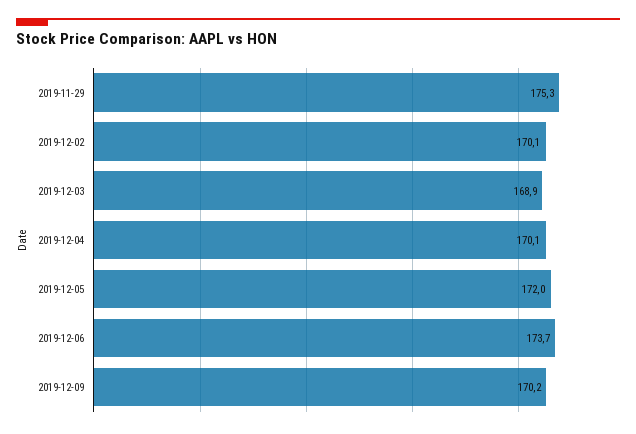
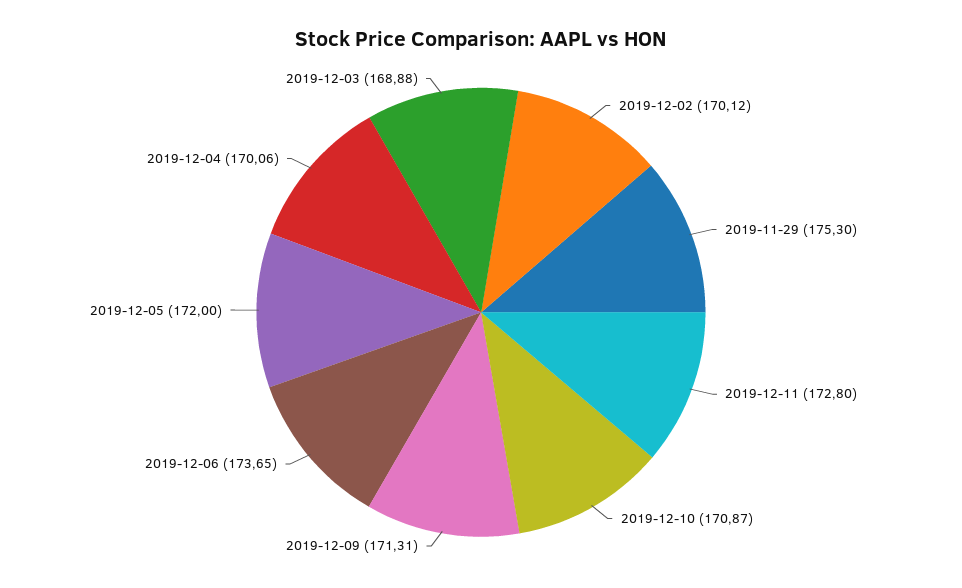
2019-12-09: 170.2 -> 171.31
2019-12-11: none -> 172.8
2019-12-10: none -> 170.87

